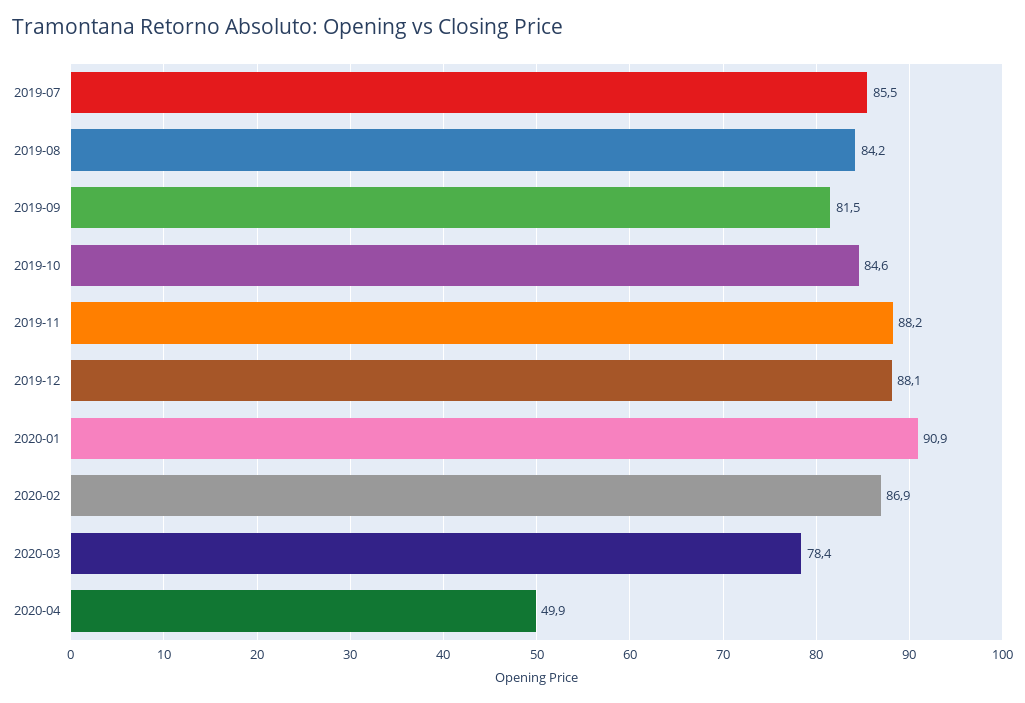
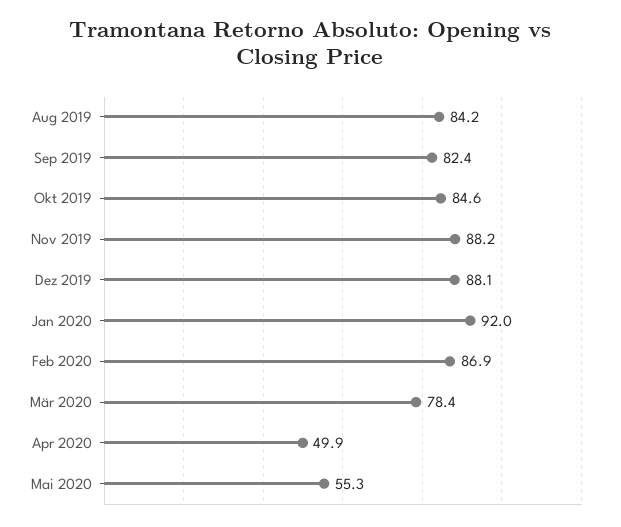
2019-07: 85.5 -> none
2019-09: 81.5 -> 82.4
2020-01: 90.9 -> 92
Mai 2020: none -> 55.3

